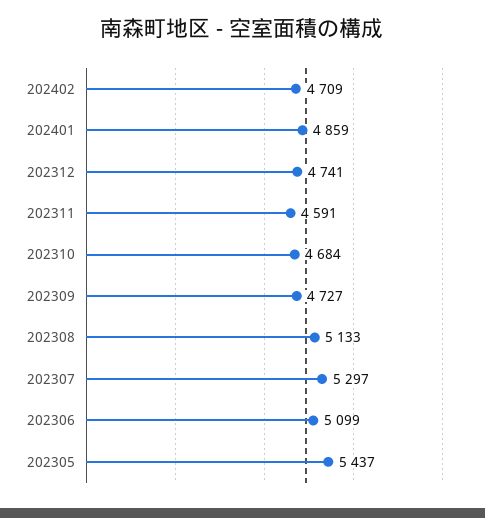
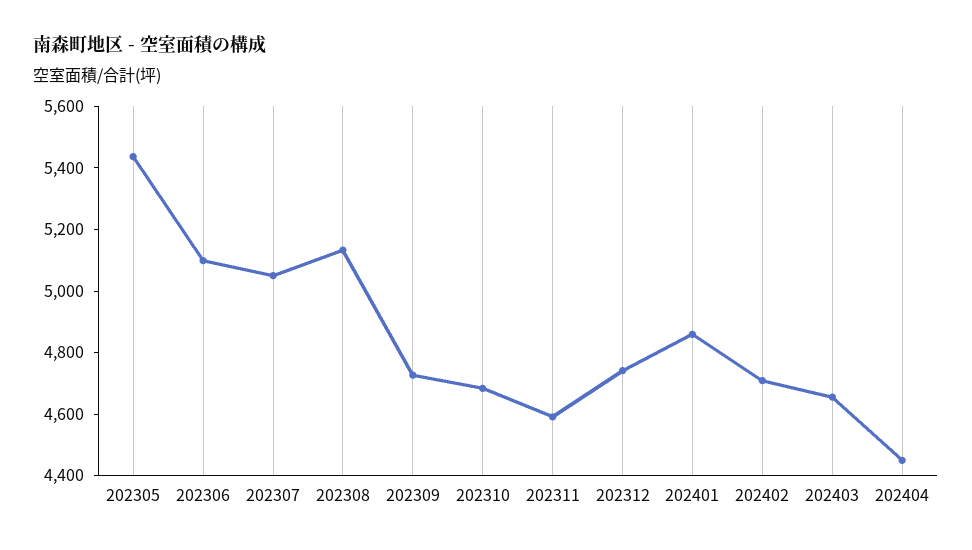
202307: 5297 -> 5050
202403: none -> 4650
202404: none -> 4450

